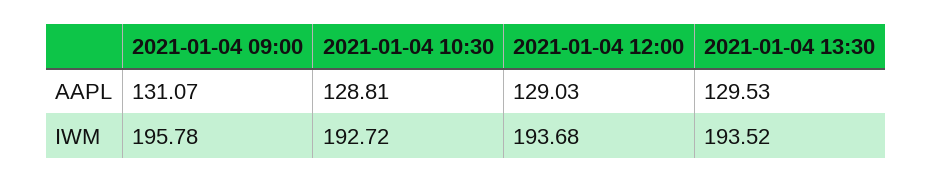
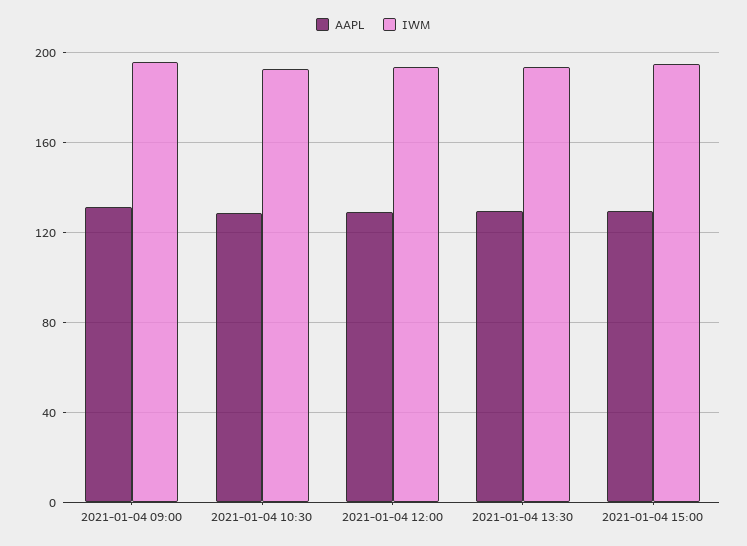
AAPL, 2021-01-04 15:00: none -> 130
IWM, 2021-01-04 15:00: none -> 195

